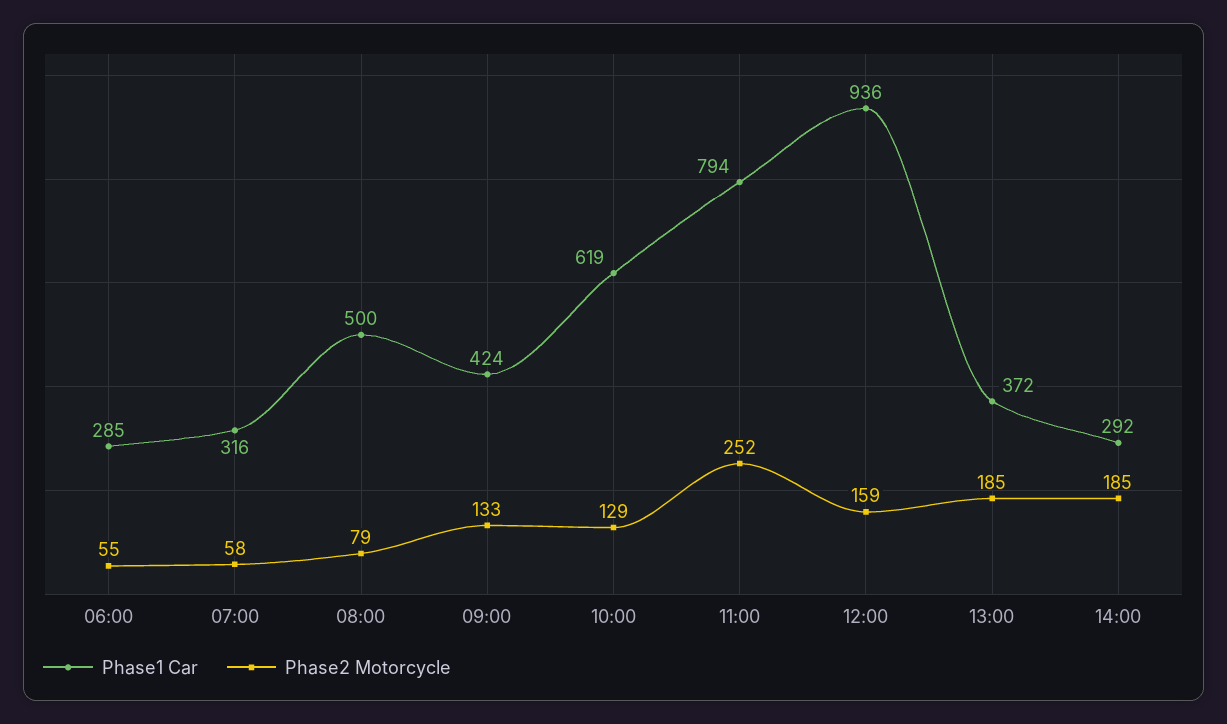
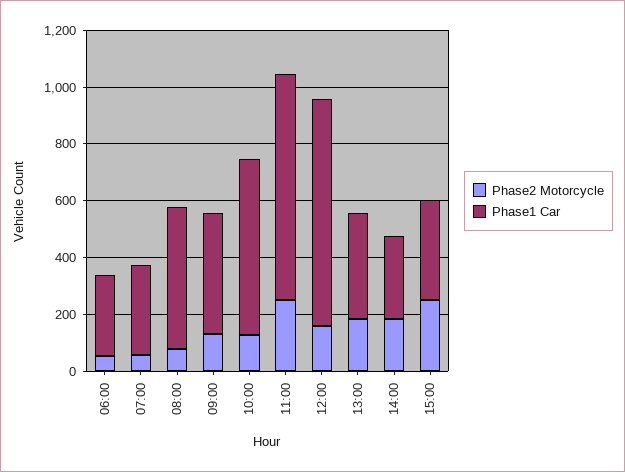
Phase1 Car, 12:00: 936 -> 800
Phase2 Motorcycle, 15:00: none -> 250
Phase1 Car, 15:00: none -> 350

